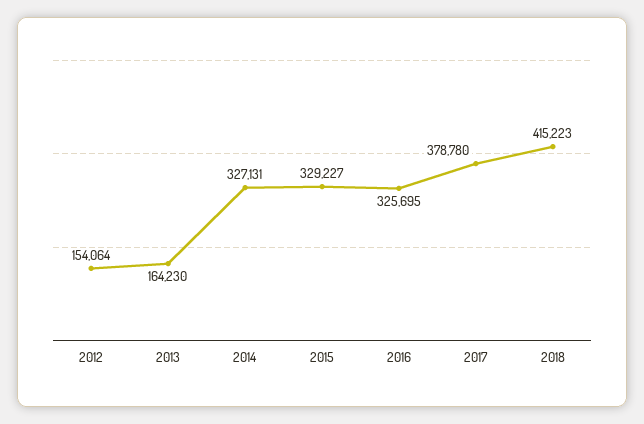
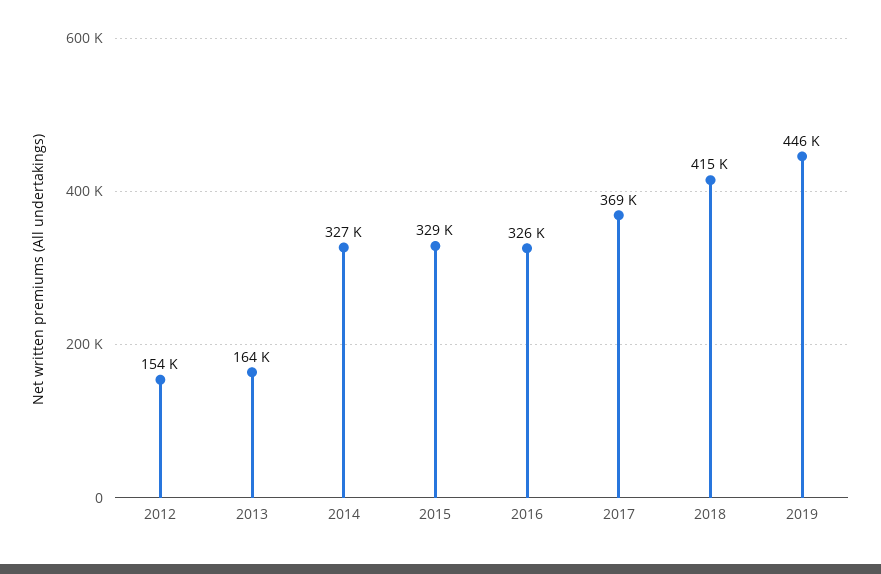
2017: 378780 -> 369000
2019: none -> 446000

